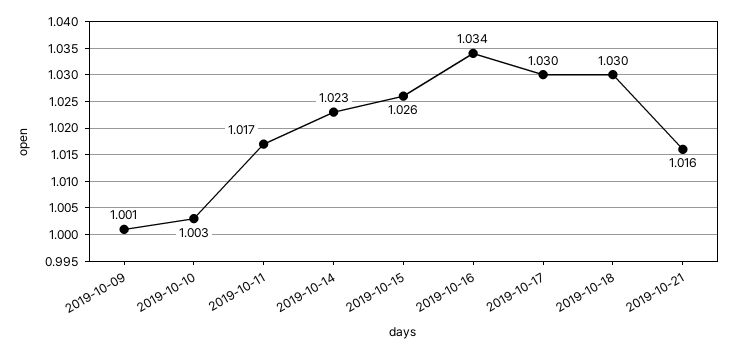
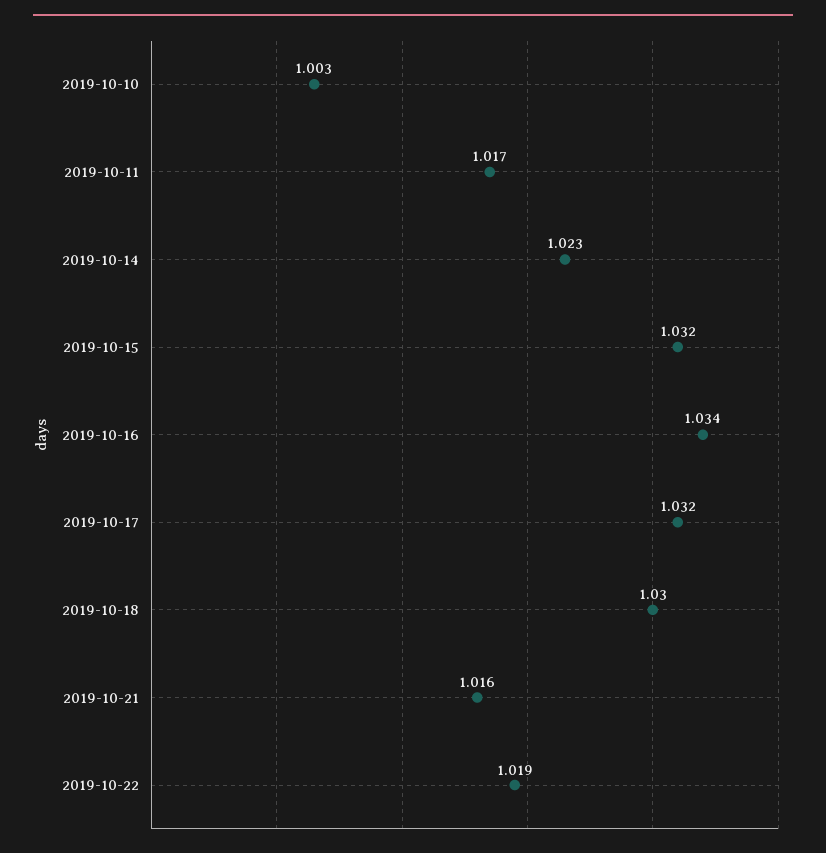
2019-10-09: 1.001 -> none
2019-10-15: 1.026 -> 1.032
2019-10-17: 1.03 -> 1.032
2019-10-22: none -> 1.019

